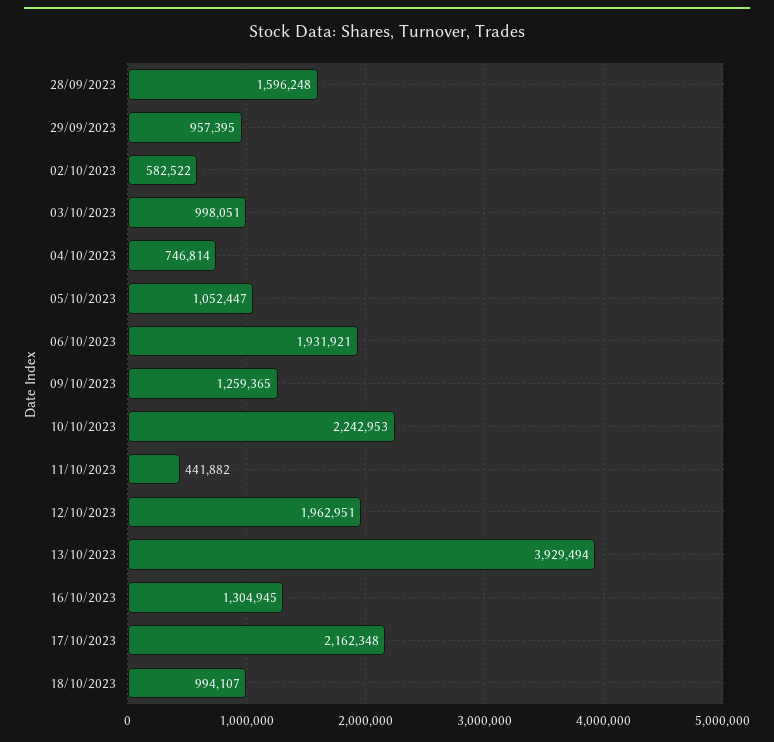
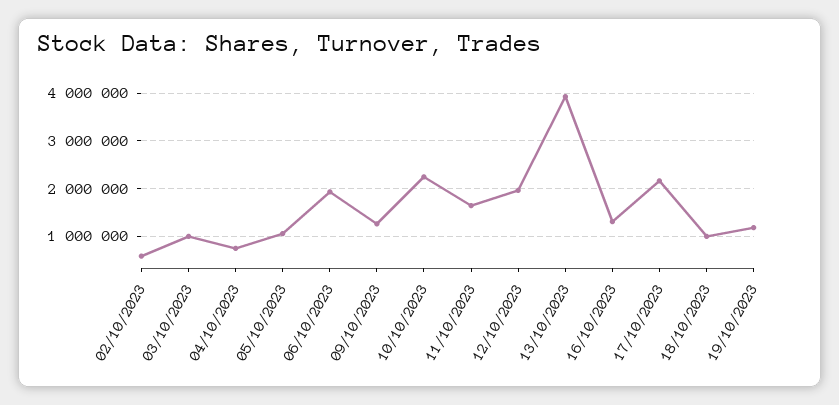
28/09/2023: 1596248 -> none
29/09/2023: 957395 -> none
11/10/2023: 441882 -> 1600000
19/10/2023: none -> 1200000

